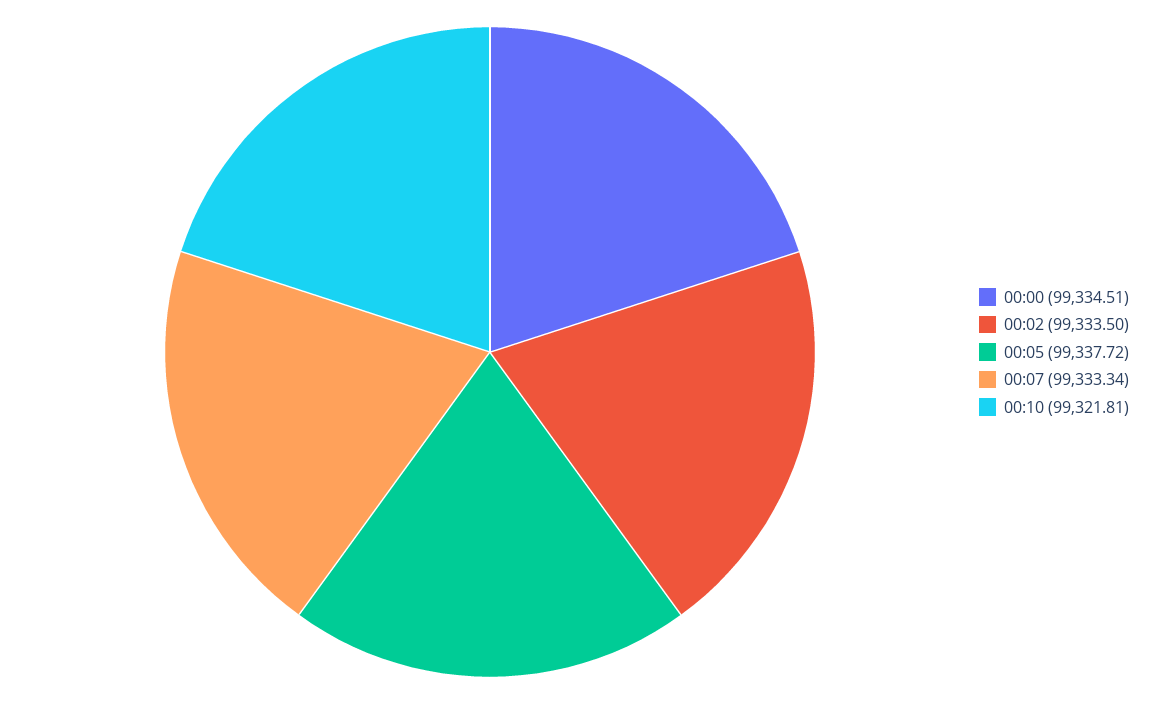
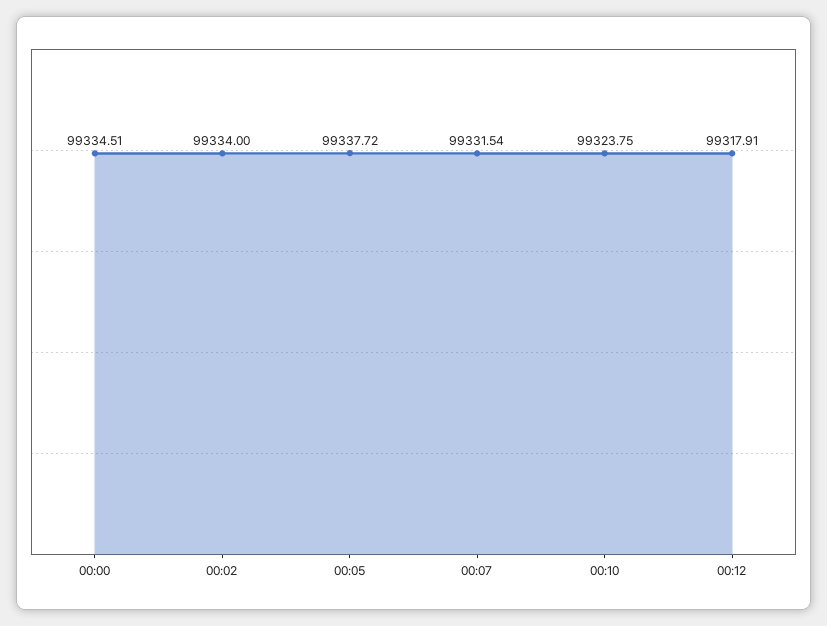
00:02: 99333.5 -> 99334
00:07: 99333.34 -> 99331.54
00:10: 99321.81 -> 99323.75
00:12: none -> 99317.91

